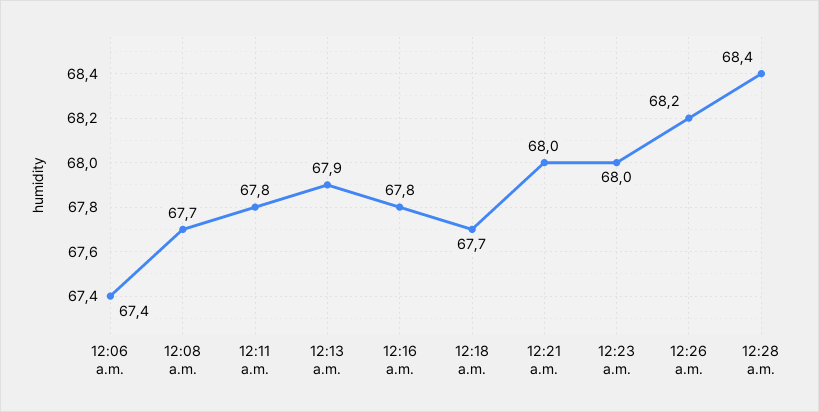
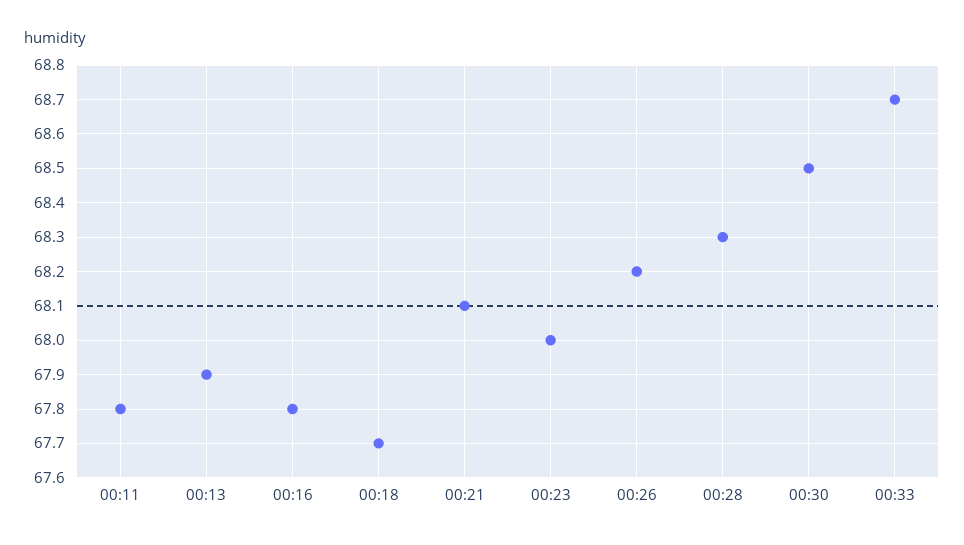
12:06 a.m.: 67.4 -> none
12:08 a.m.: 67.7 -> none
12:21 a.m.: 68 -> 68.1
12:28 a.m.: 68.4 -> 68.3
00:30: none -> 68.5
00:33: none -> 68.7

